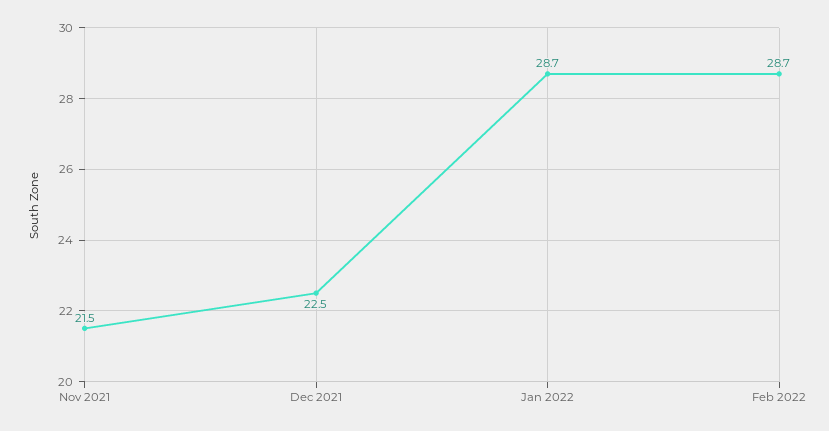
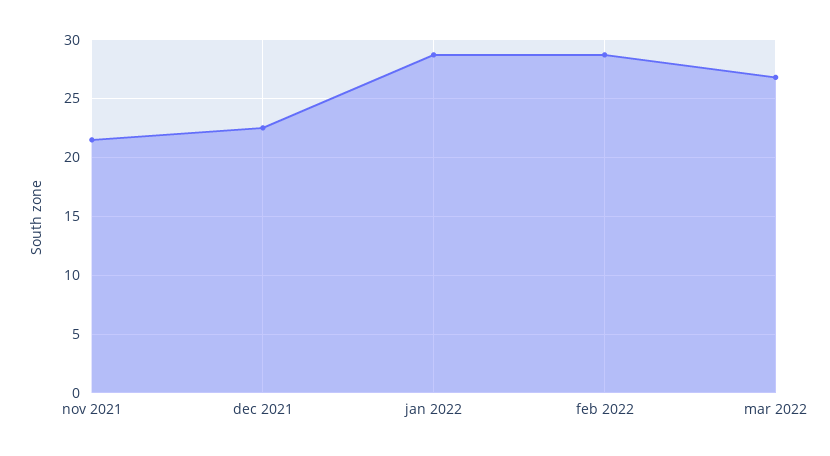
mar 2022: none -> 27

